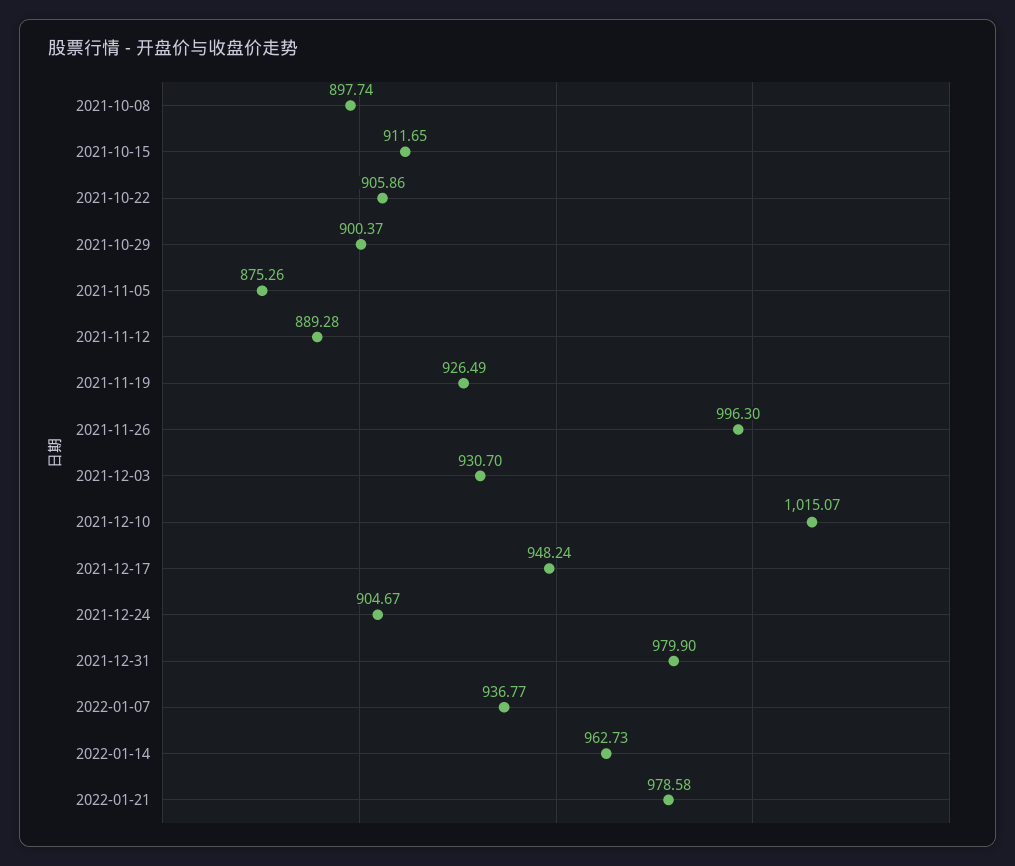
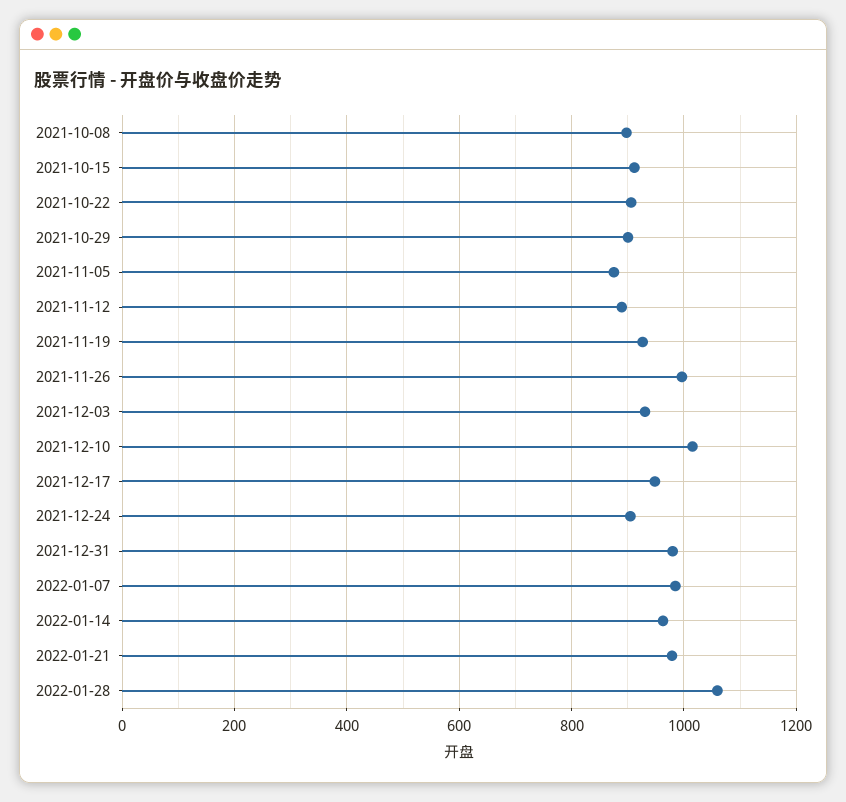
2022-01-07: 936.77 -> 980
2022-01-28: none -> 1060

